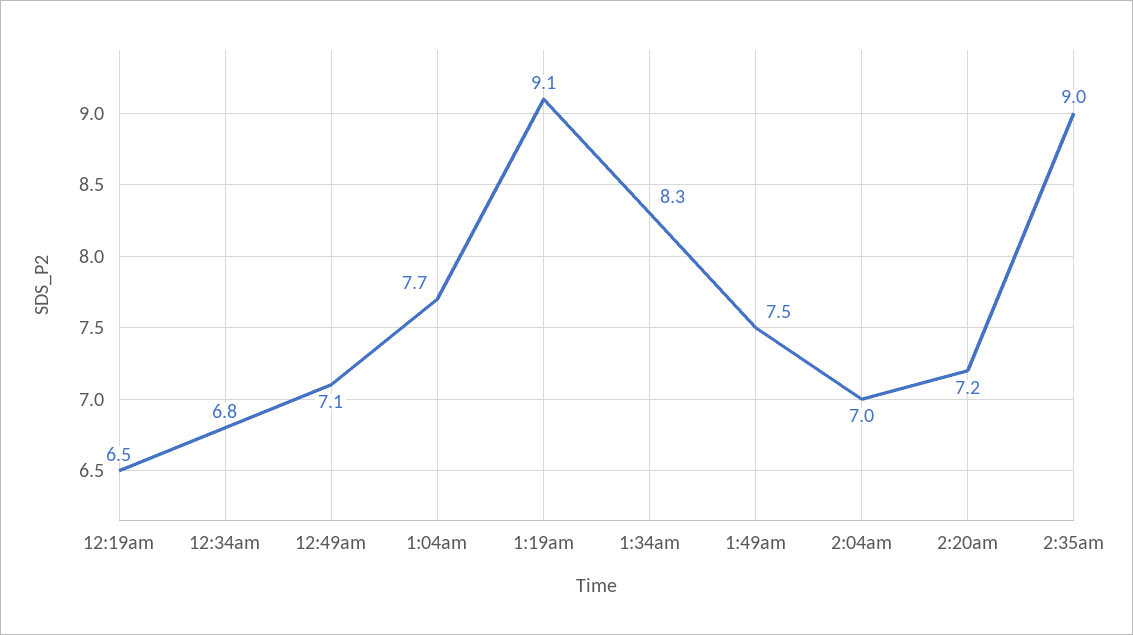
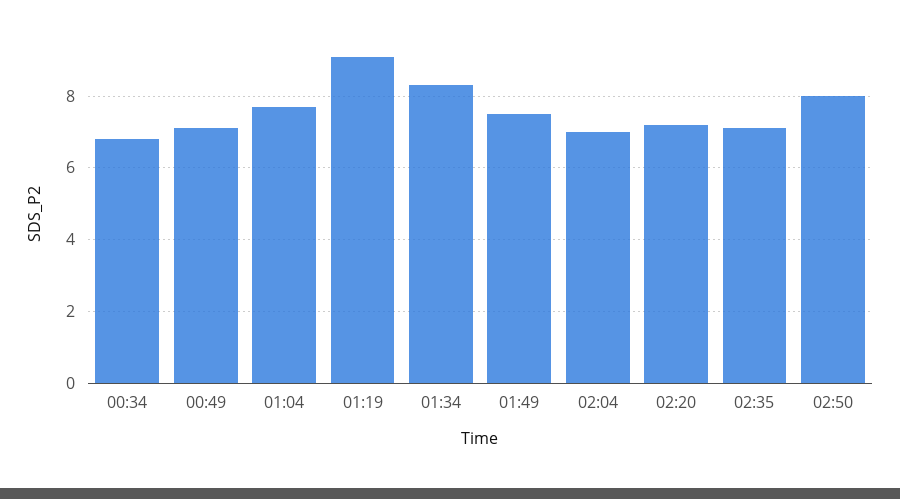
12:19am: 6.5 -> none
2:35am: 9 -> 7
02:50: none -> 8

